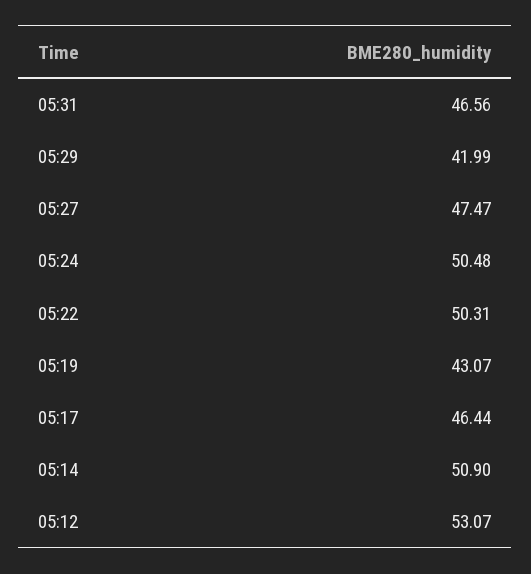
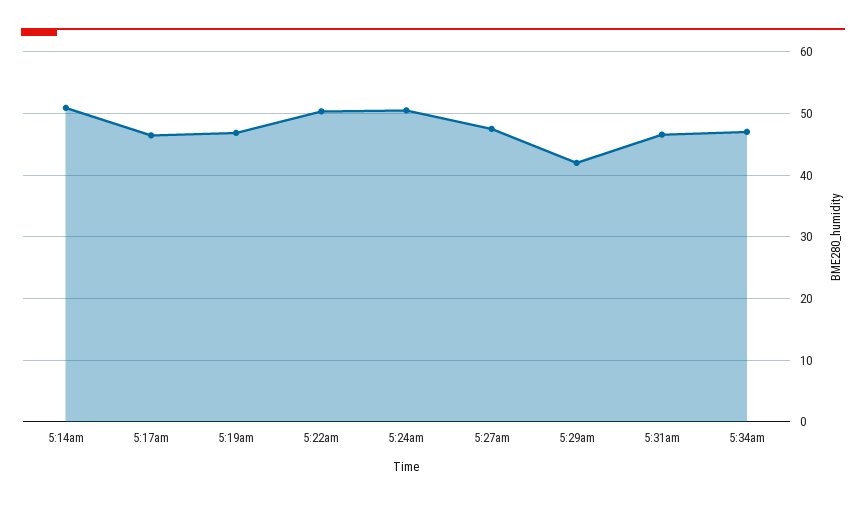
05:19: 43.07 -> 47
05:12: 53.07 -> none
5:34am: none -> 47

